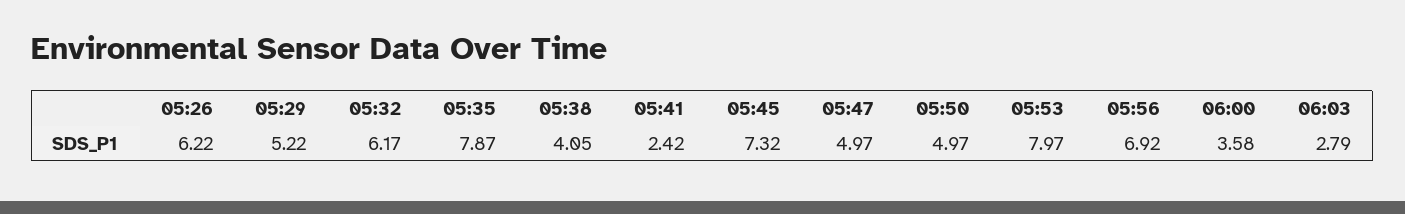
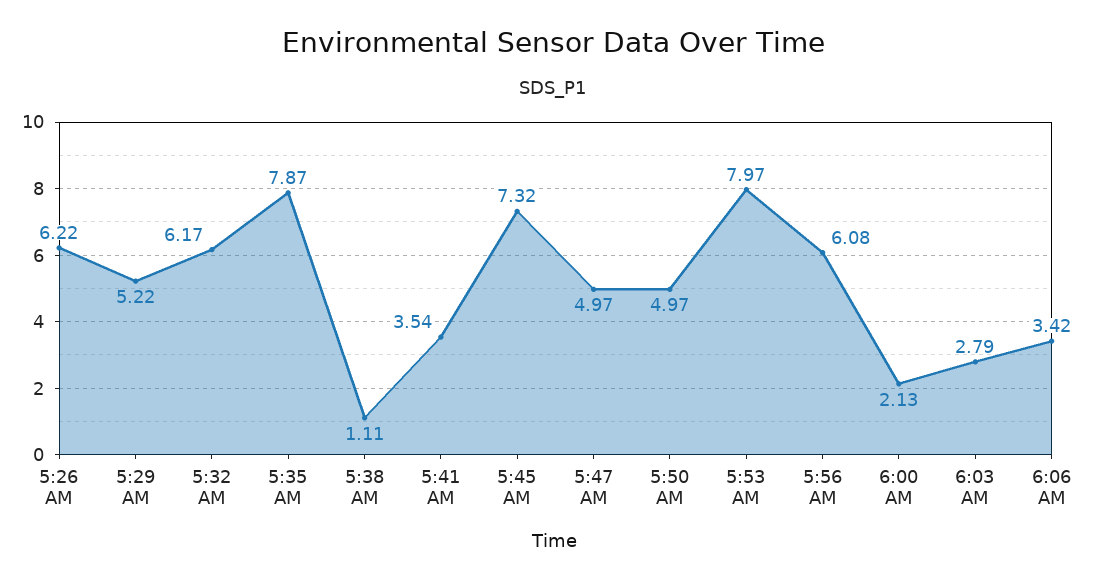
05:38: 4.05 -> 1.11
05:41: 2.42 -> 3.54
05:56: 6.92 -> 6.08
06:00: 3.58 -> 2.13
6:06 AM: none -> 3.42

